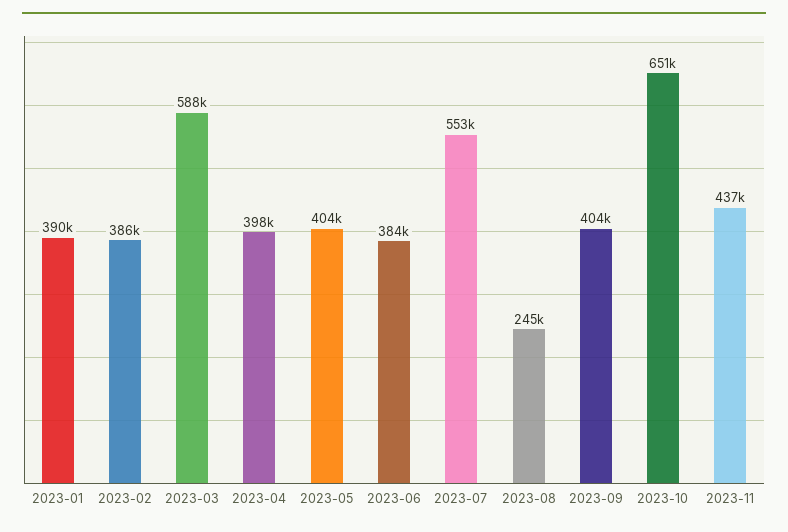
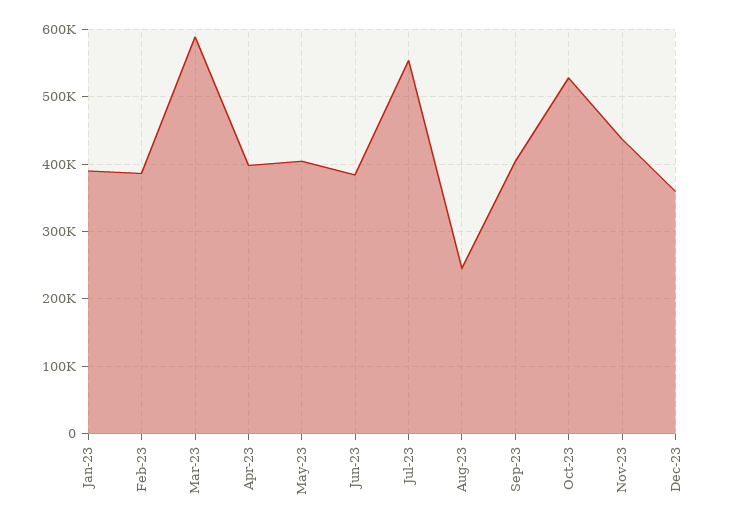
2023-10: 651000 -> 530000
Dec-23: none -> 360000

